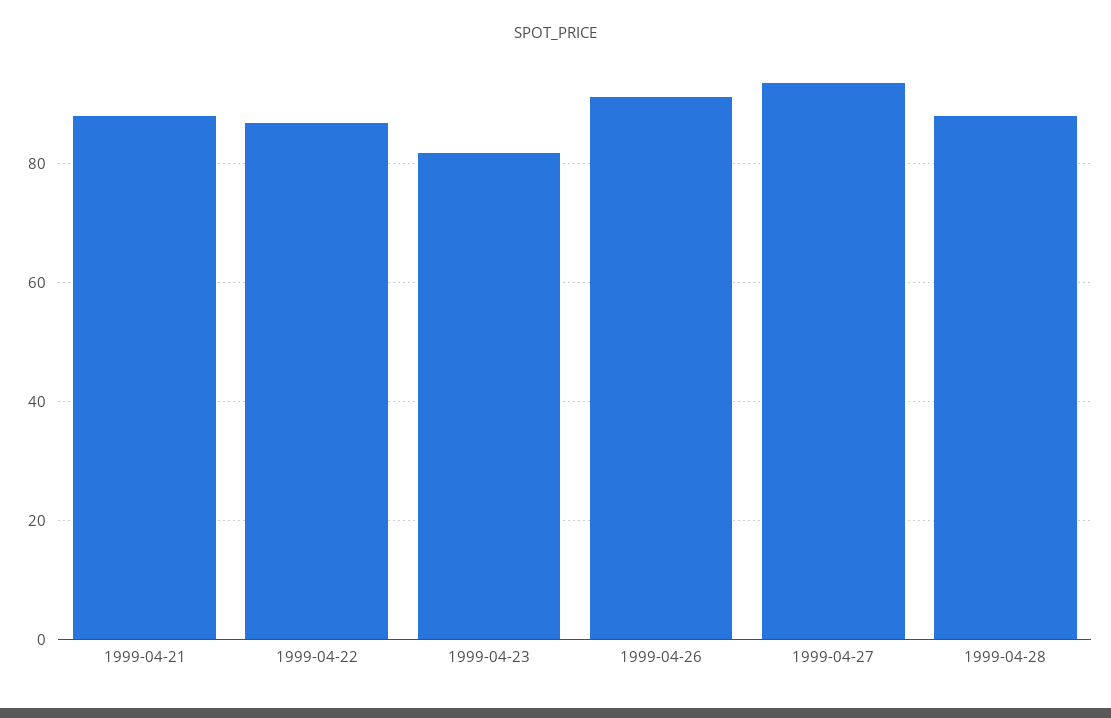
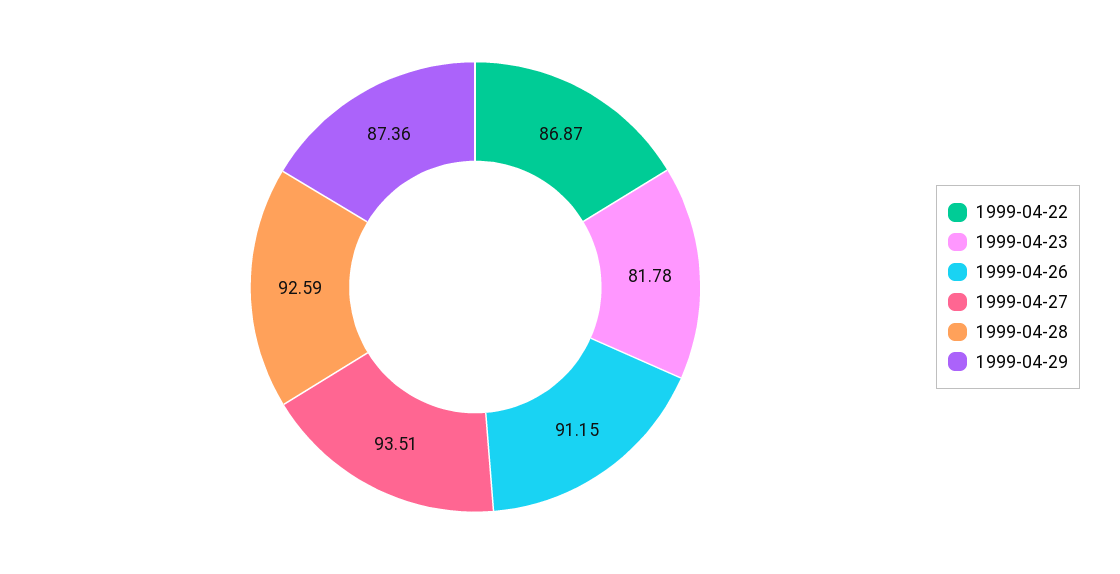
1999-04-21: 88 -> none
1999-04-28: 88 -> 92.59
1999-04-29: none -> 87.36

